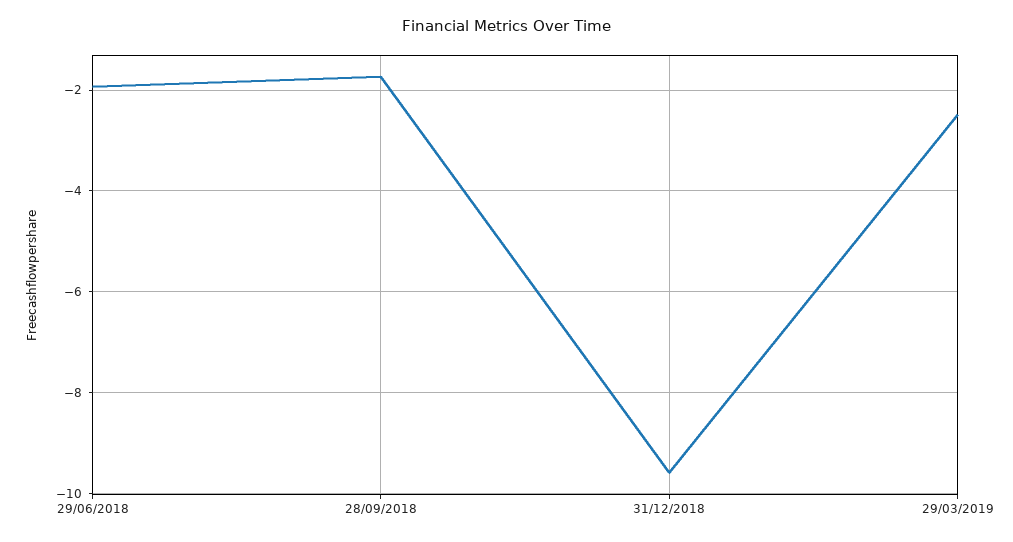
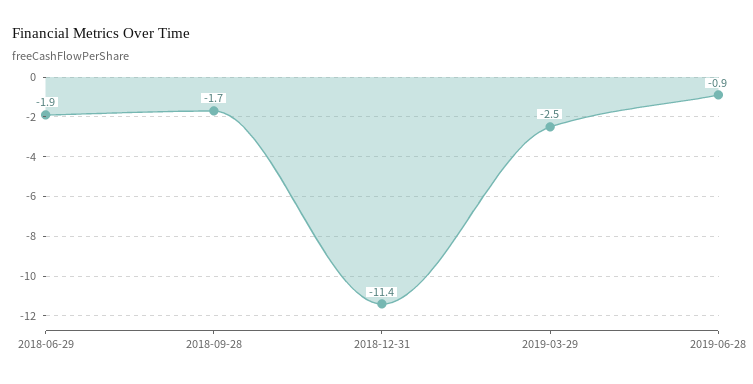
31/12/2018: -9.6 -> -11.4
2019-06-28: none -> -0.9

